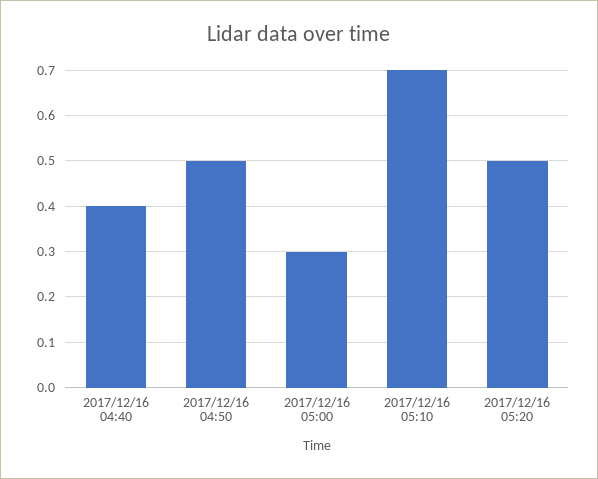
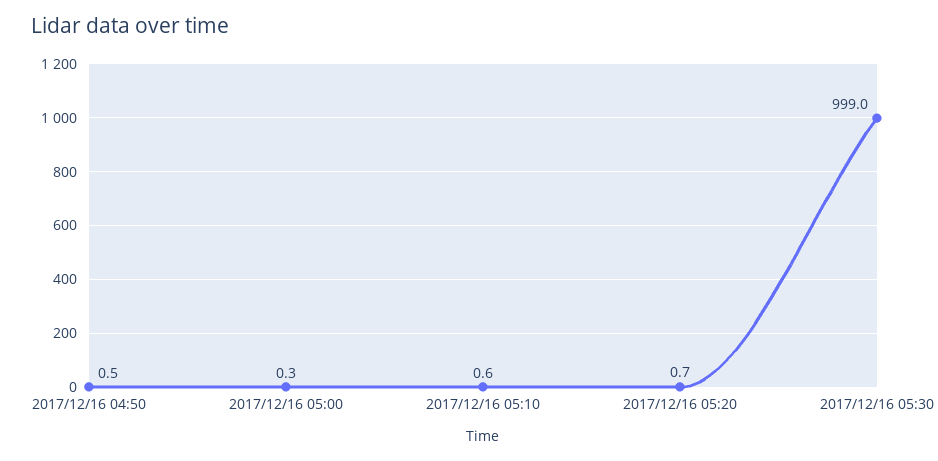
2017/12/16 04:40: 0.4 -> none
2017/12/16 05:10: 0.7 -> 0.6
2017/12/16 05:20: 0.5 -> 0.7
2017/12/16 05:30: none -> 999

